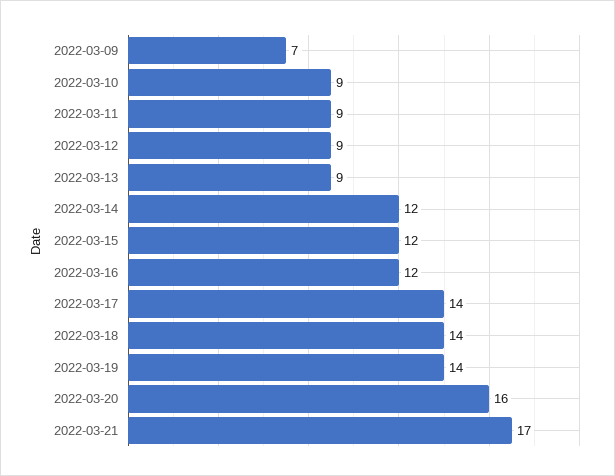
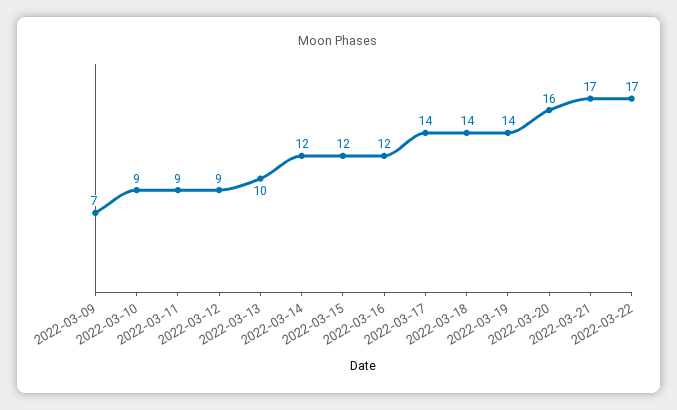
2022-03-13: 9 -> 10
2022-03-22: none -> 17

